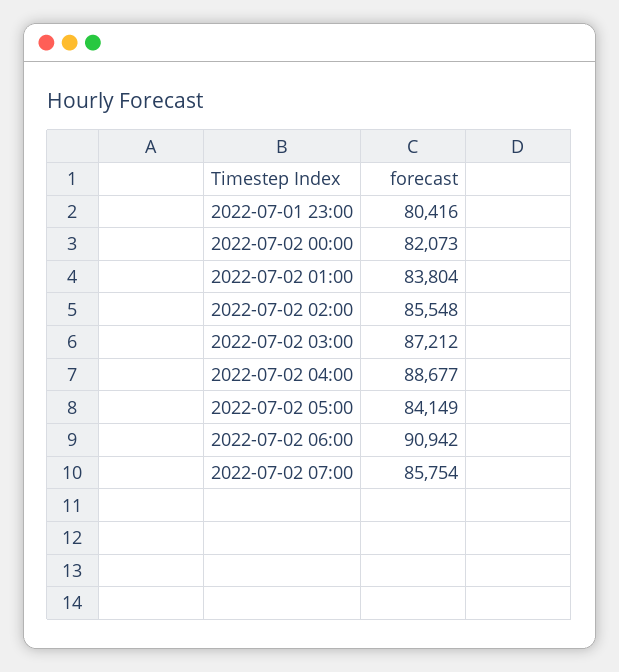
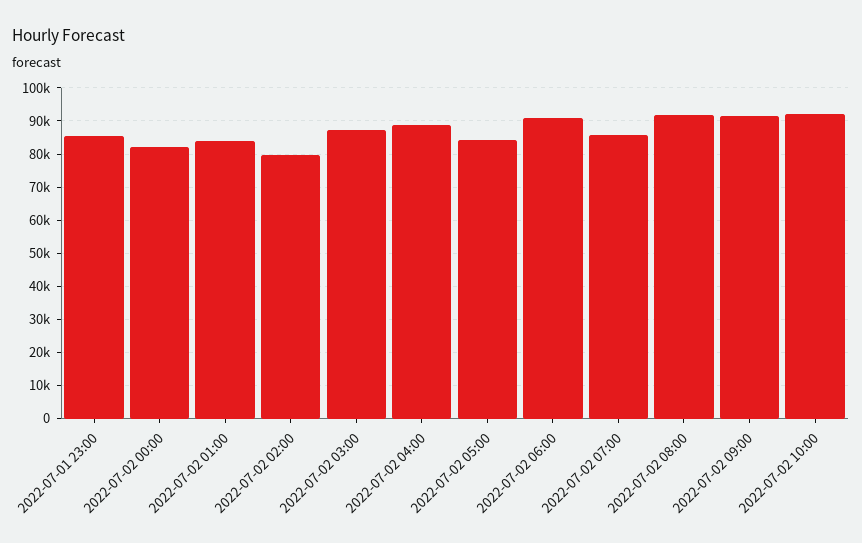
2022-07-01 23:00: 80416 -> 86000
2022-07-02 02:00: 85548 -> 80000
2022-07-02 08:00: none -> 92000
2022-07-02 09:00: none -> 92000
2022-07-02 10:00: none -> 92000

